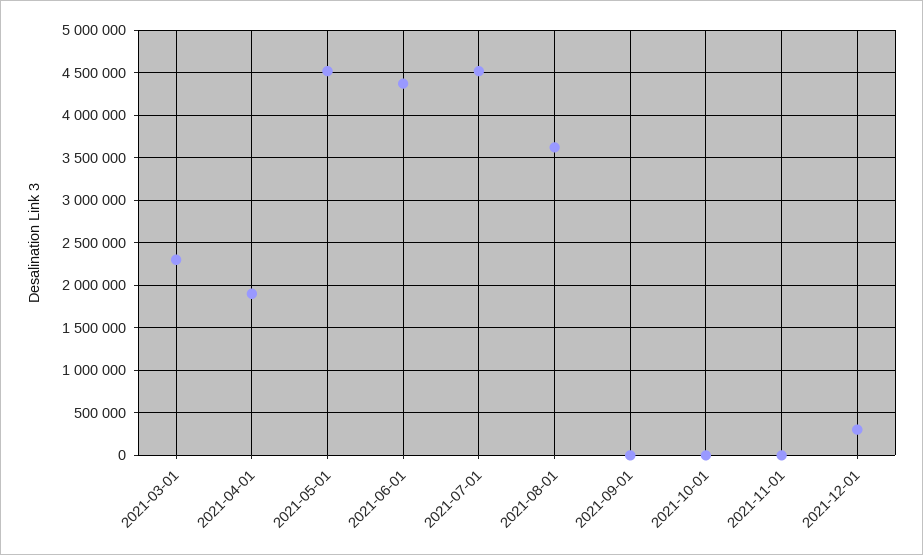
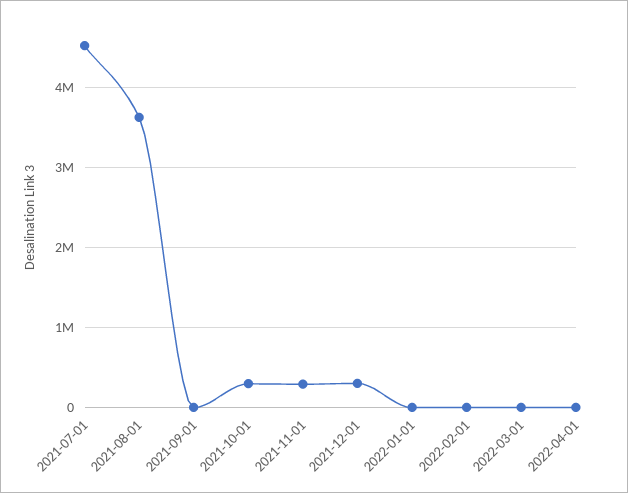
2021-03-01: 2300000 -> none
2021-04-01: 1900000 -> none
2021-05-01: 4500000 -> none
2021-06-01: 4400000 -> none
2021-10-01: 0 -> 300000
2021-11-01: 0 -> 300000
2022-01-01: none -> 0
2022-02-01: none -> 0
2022-03-01: none -> 0
2022-04-01: none -> 0

